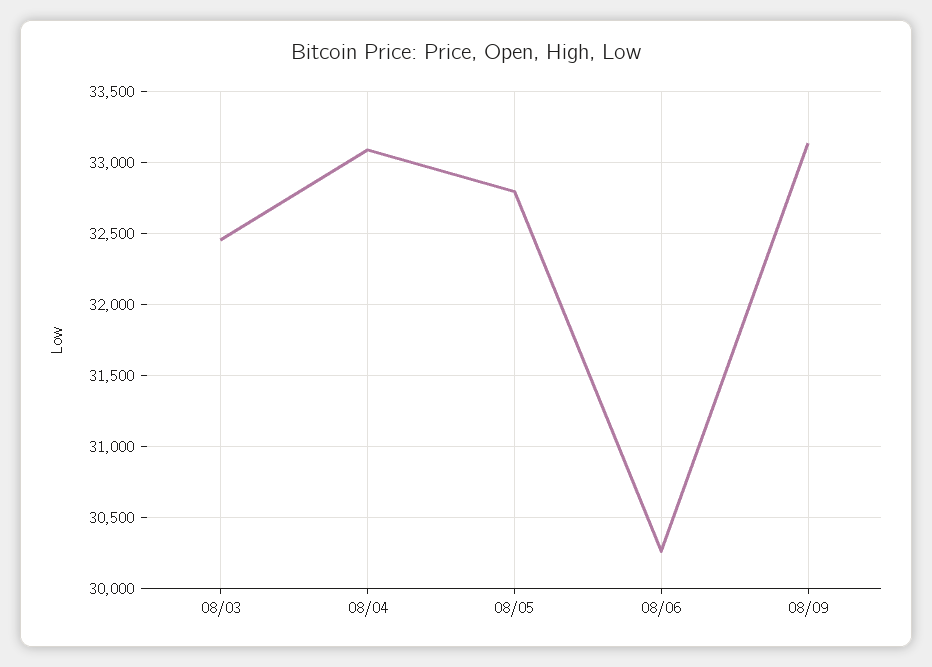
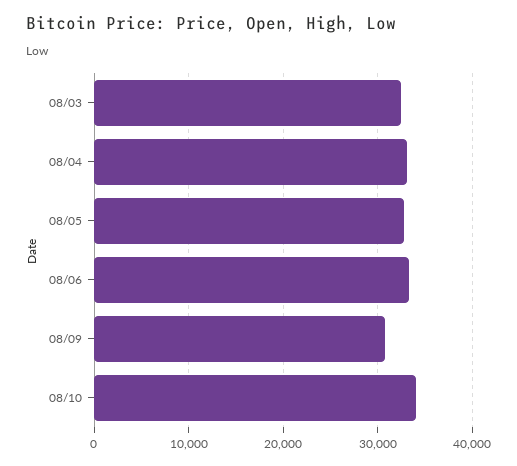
08/06: 30250 -> 33000
08/09: 33150 -> 31000
08/10: none -> 34000

